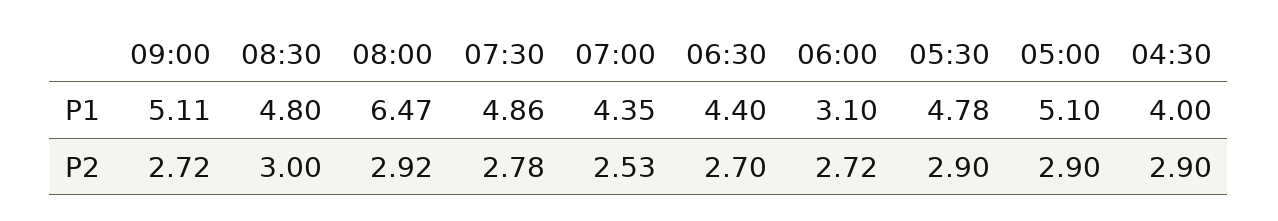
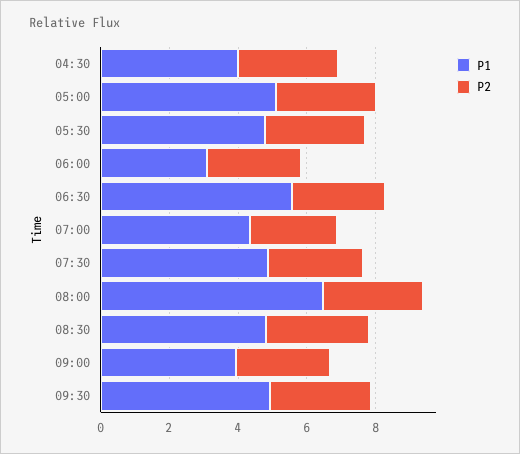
P1, 09:00: 5.11 -> 4
P1, 06:30: 4.4 -> 5.5
P1, 09:30: none -> 5
P2, 09:30: none -> 3

